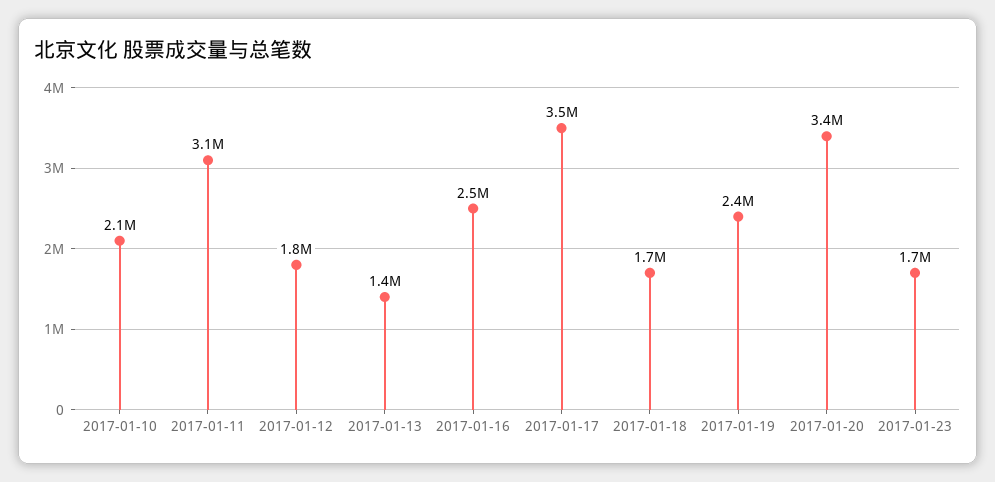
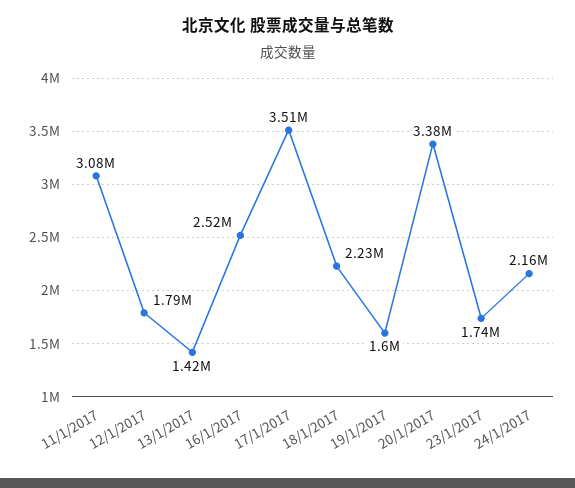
2017-01-10: 2100000 -> none
2017-01-18: 1700000 -> 2230000
2017-01-19: 2400000 -> 1600000
24/1/2017: none -> 2160000

